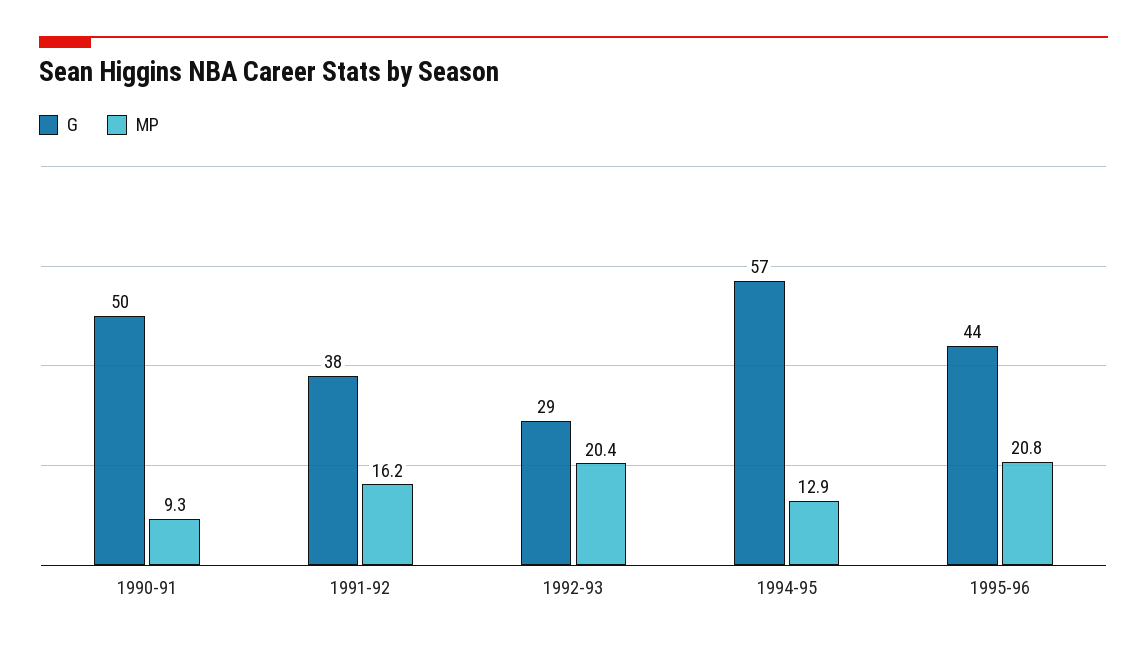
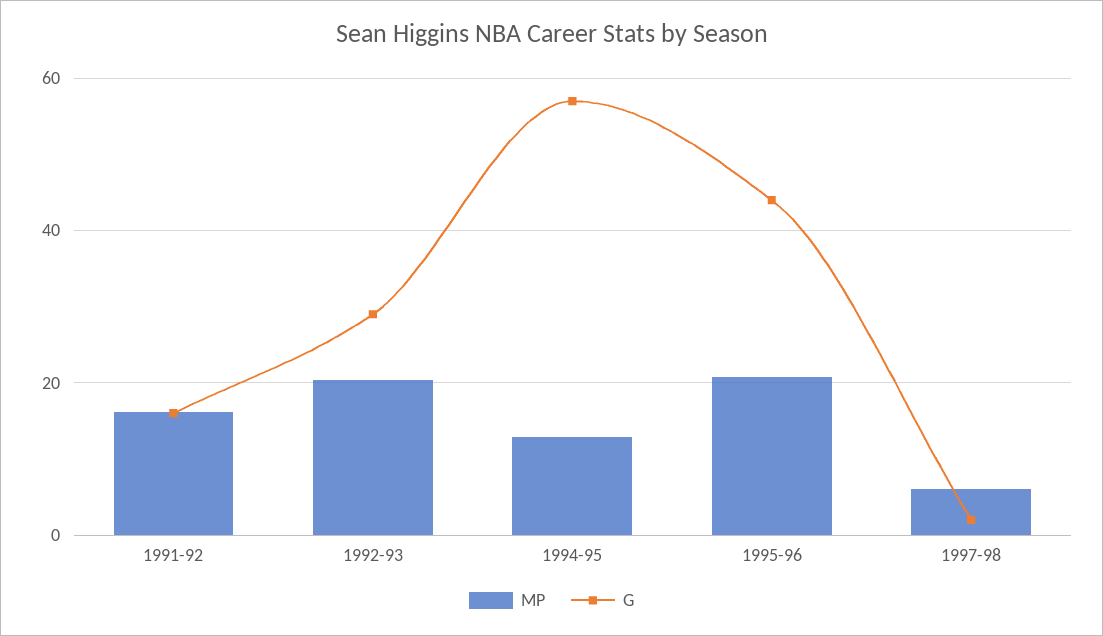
G, 1990-91: 50 -> none
MP, 1990-91: 9.3 -> none
G, 1991-92: 38 -> 16
MP, 1997-98: none -> 6
G, 1997-98: none -> 2

